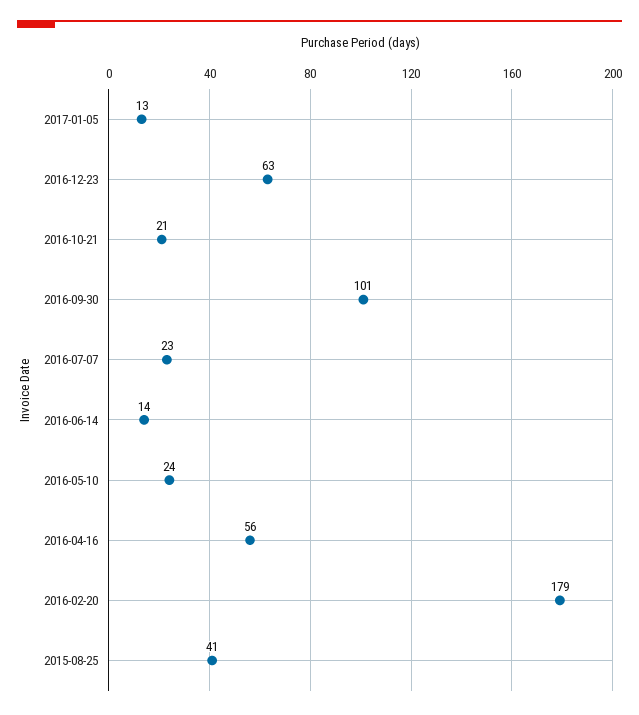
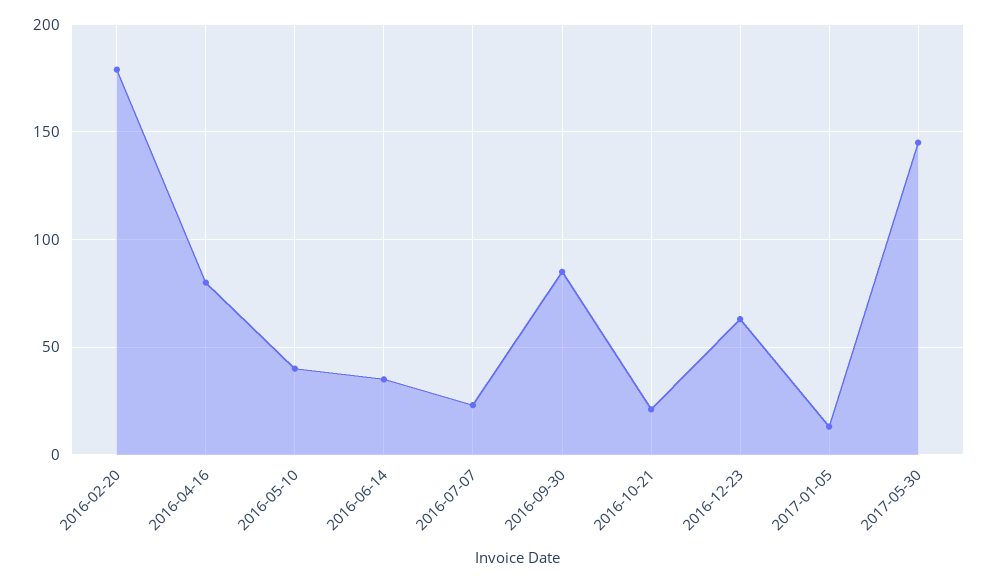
2016-09-30: 101 -> 85
2016-06-14: 14 -> 35
2016-05-10: 24 -> 40
2016-04-16: 56 -> 80
2015-08-25: 41 -> none
2017-05-30: none -> 145

